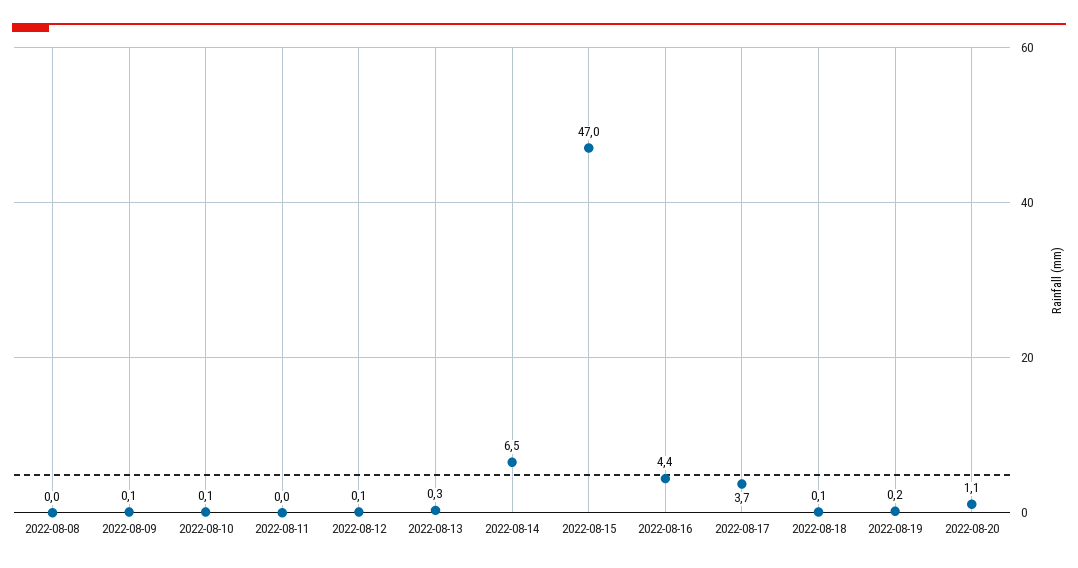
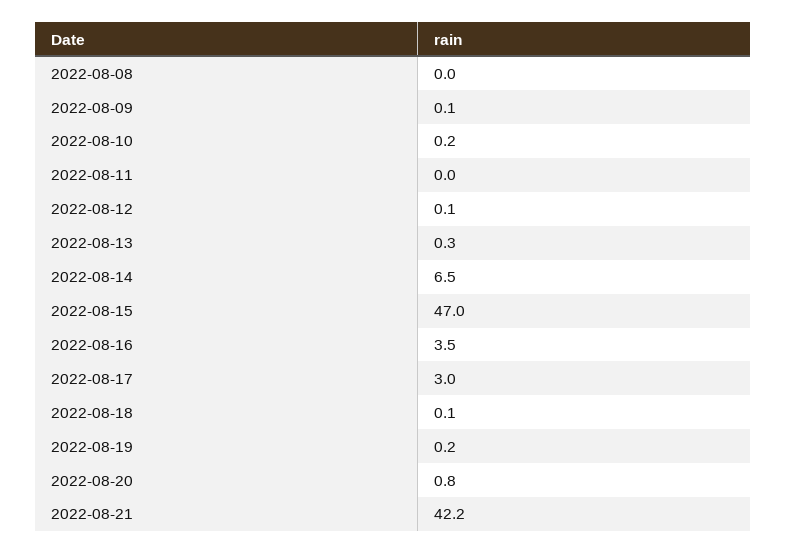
2022-08-10: 0.1 -> 0.2
2022-08-16: 4.4 -> 3.5
2022-08-17: 3.7 -> 3
2022-08-20: 1.1 -> 0.8
2022-08-21: none -> 42.2

